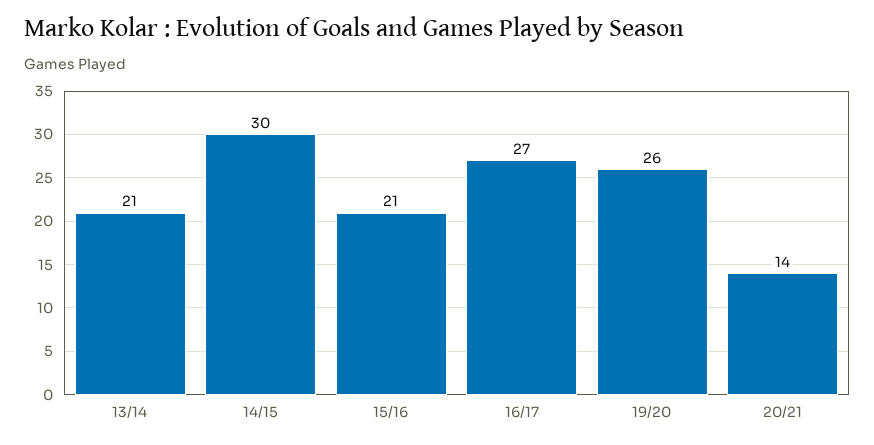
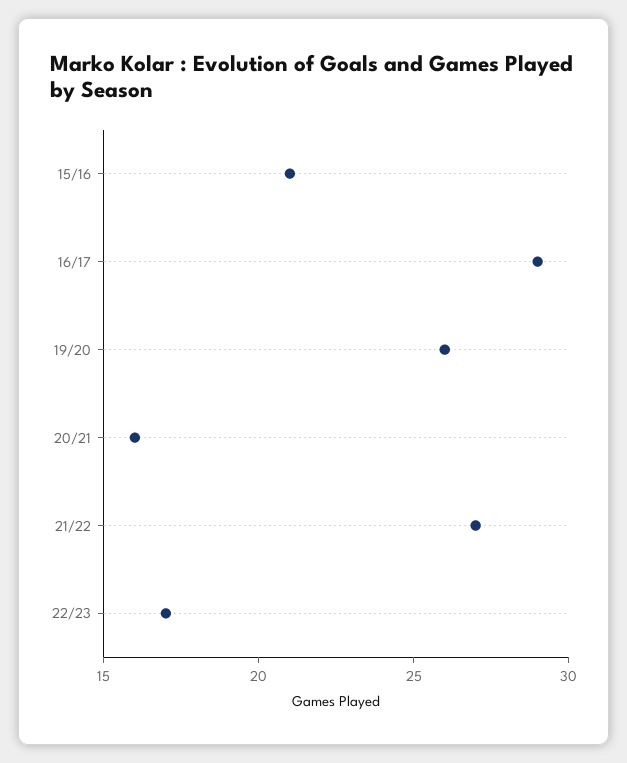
13/14: 21 -> none
14/15: 30 -> none
16/17: 27 -> 29
20/21: 14 -> 16
21/22: none -> 27
22/23: none -> 17

